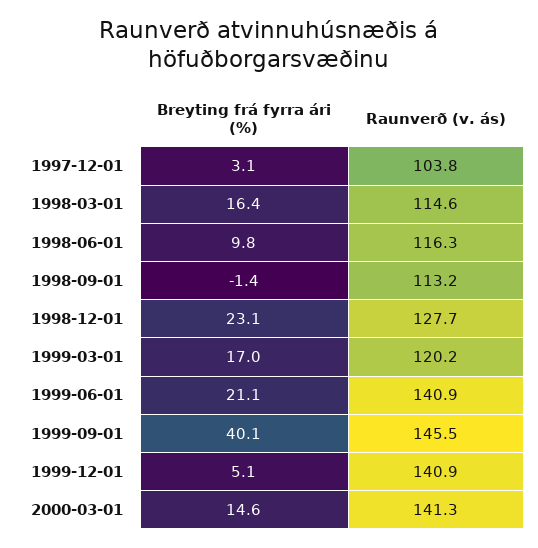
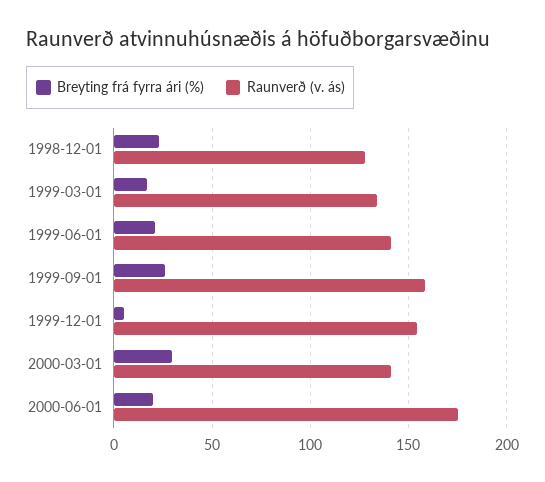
Breyting frá fyrra ári (%), 1997-12-01: 3.1 -> none
Raunverð (v. ás), 1997-12-01: 103.8 -> none
Breyting frá fyrra ári (%), 1998-03-01: 16.4 -> none
Raunverð (v. ás), 1998-03-01: 114.6 -> none
Breyting frá fyrra ári (%), 1998-06-01: 9.8 -> none
Raunverð (v. ás), 1998-06-01: 116.3 -> none
Breyting frá fyrra ári (%), 1998-09-01: -1.4 -> none
Raunverð (v. ás), 1998-09-01: 113.2 -> none
Raunverð (v. ás), 1999-03-01: 120.2 -> 135
Breyting frá fyrra ári (%), 1999-09-01: 40.1 -> 25
Raunverð (v. ás), 1999-09-01: 145.5 -> 160
Raunverð (v. ás), 1999-12-01: 140.9 -> 155
Breyting frá fyrra ári (%), 2000-03-01: 14.6 -> 30
Breyting frá fyrra ári (%), 2000-06-01: none -> 20
Raunverð (v. ás), 2000-06-01: none -> 175

